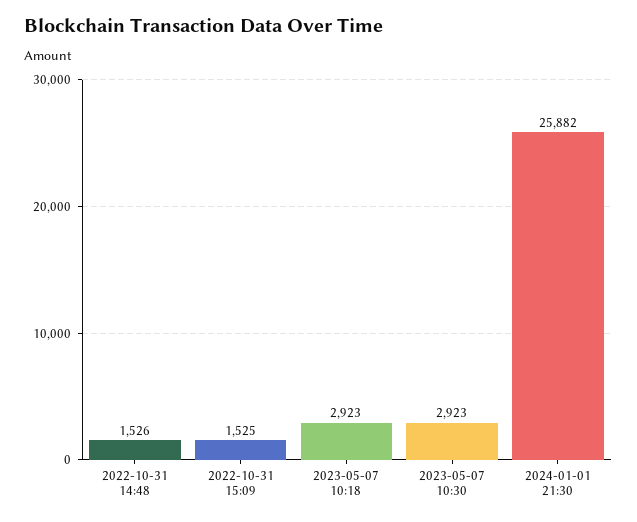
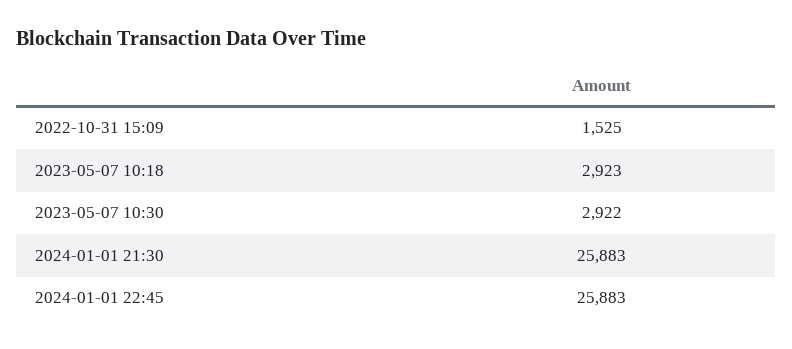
2022-10-31 14:48: 1526 -> none
2023-05-07 10:30: 2923 -> 2922
2024-01-01 21:30: 25882 -> 25883
2024-01-01 22:45: none -> 25883

